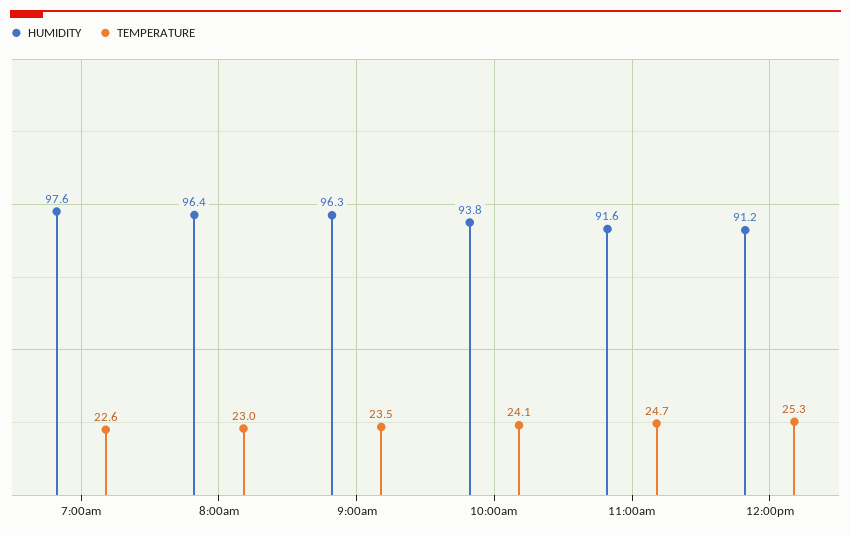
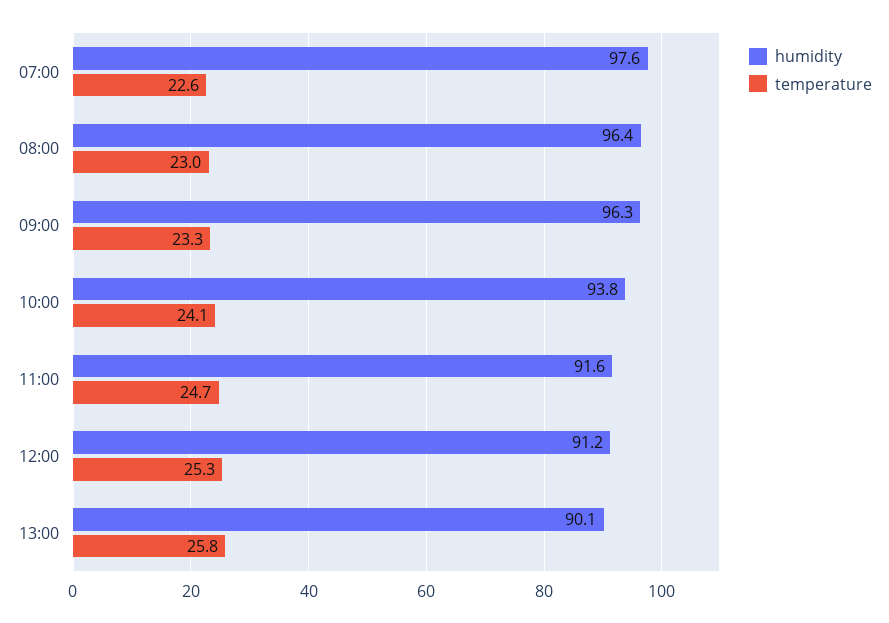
TEMPERATURE, 9:00am: 23.5 -> 23.3
HUMIDITY, 13:00: none -> 90.1
TEMPERATURE, 13:00: none -> 25.8

